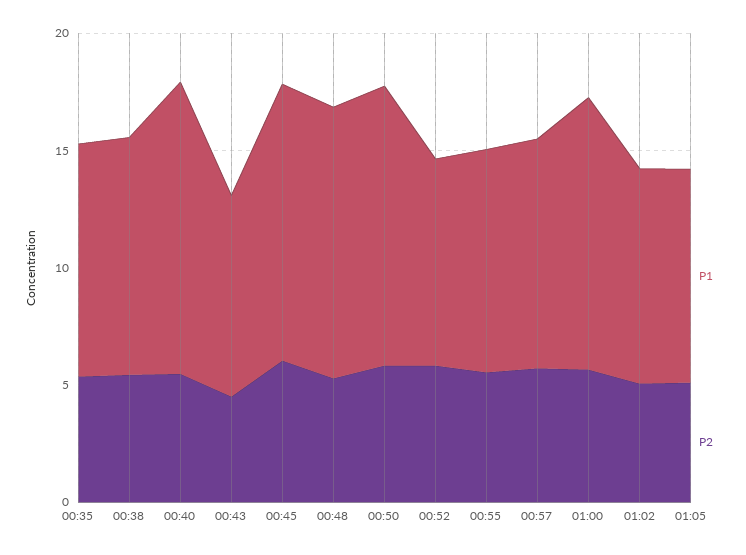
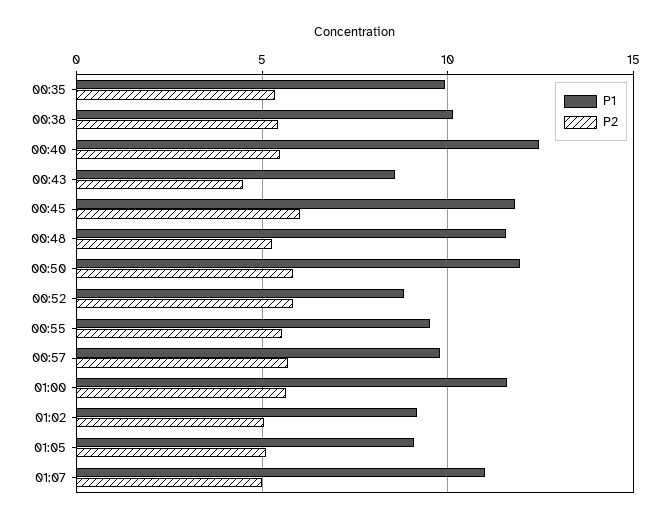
P1, 01:07: none -> 11
P2, 01:07: none -> 5

